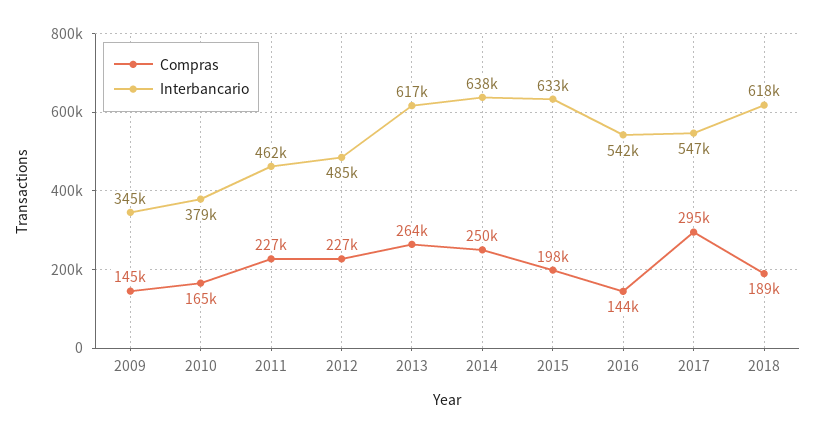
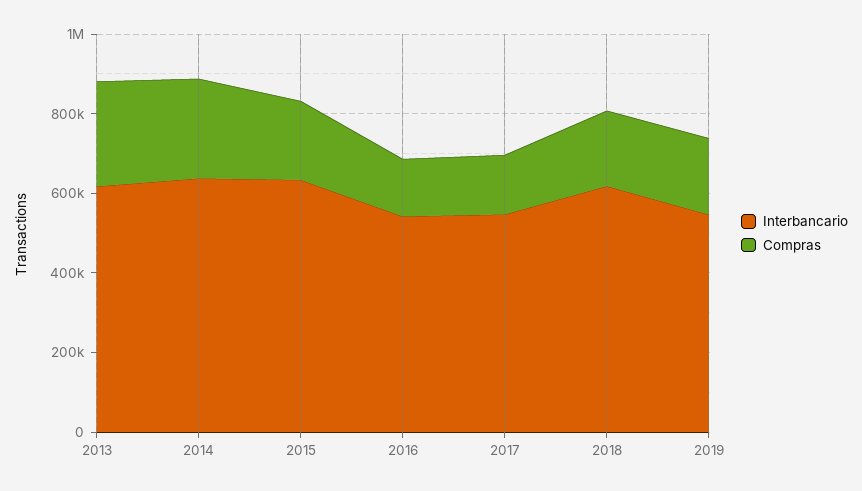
Compras, 2009: 145000 -> none
Interbancario, 2009: 345000 -> none
Compras, 2010: 165000 -> none
Interbancario, 2010: 379000 -> none
Compras, 2011: 227000 -> none
Interbancario, 2011: 462000 -> none
Compras, 2012: 227000 -> none
Interbancario, 2012: 485000 -> none
Compras, 2017: 295000 -> 150000
Interbancario, 2019: none -> 550000
Compras, 2019: none -> 200000

